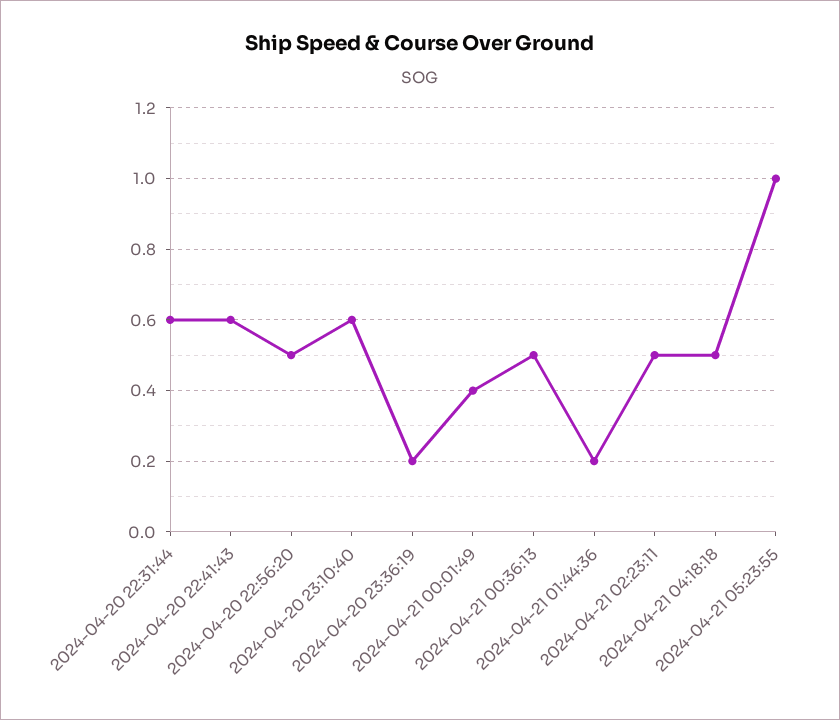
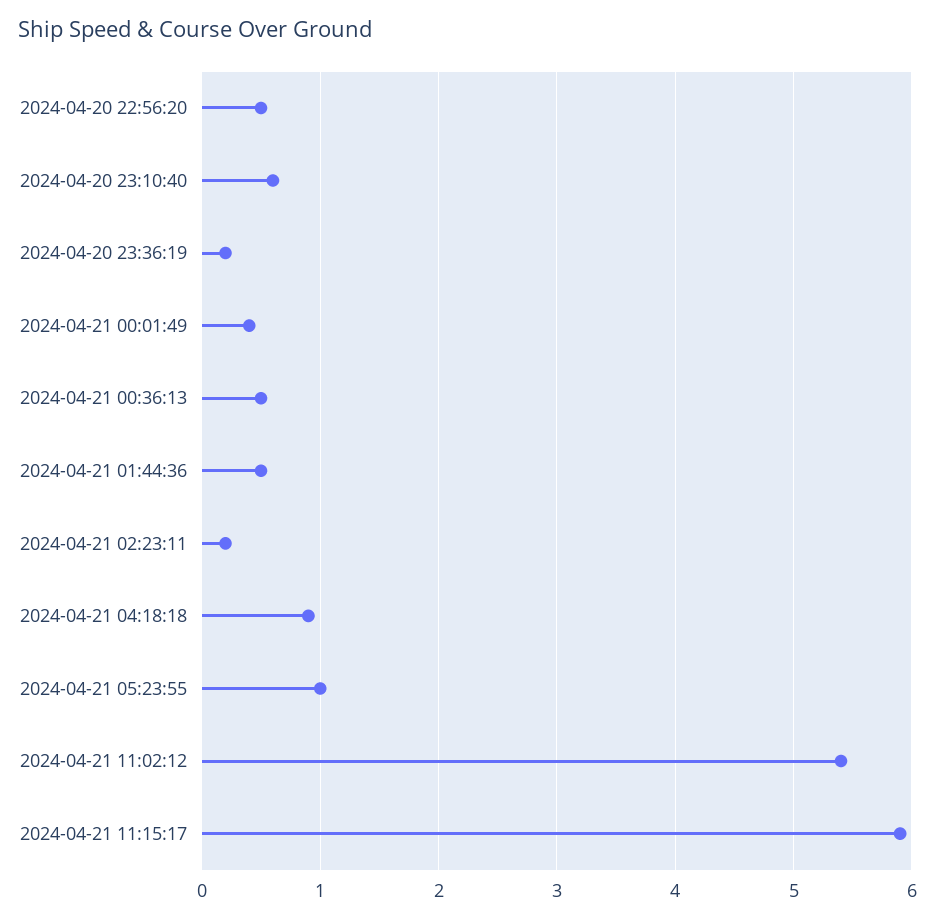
2024-04-20 22:31:44: 0.6 -> none
2024-04-20 22:41:43: 0.6 -> none
2024-04-21 01:44:36: 0.2 -> 0.5
2024-04-21 02:23:11: 0.5 -> 0.2
2024-04-21 04:18:18: 0.5 -> 0.9
2024-04-21 11:02:12: none -> 5.4
2024-04-21 11:15:17: none -> 5.9

